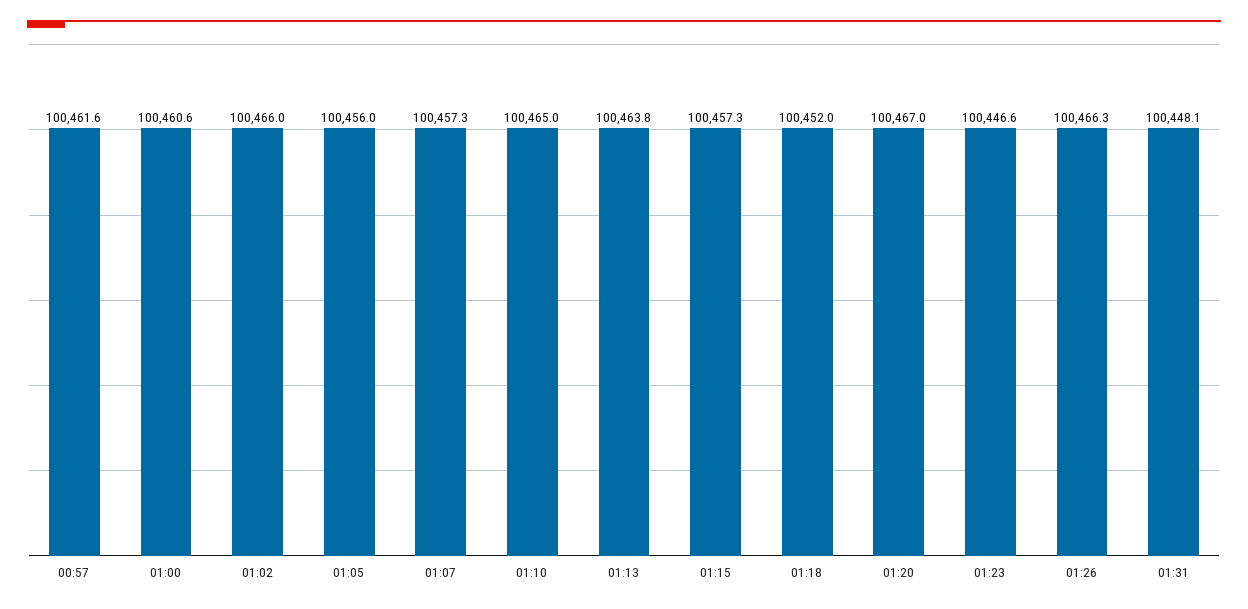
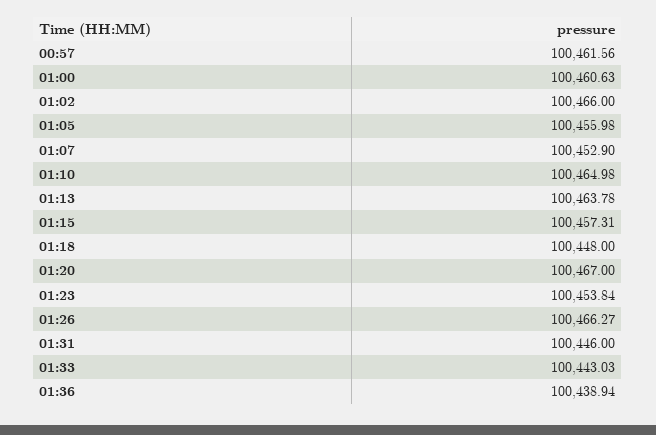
01:07: 100457.3 -> 100452.9
01:18: 100452 -> 100448
01:23: 100446.6 -> 100453.84
01:31: 100448.1 -> 100446
01:33: none -> 100443.03
01:36: none -> 100438.94

